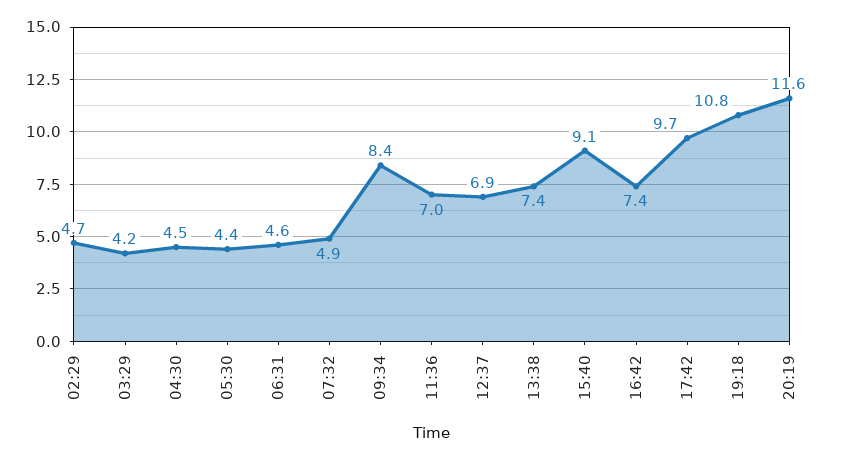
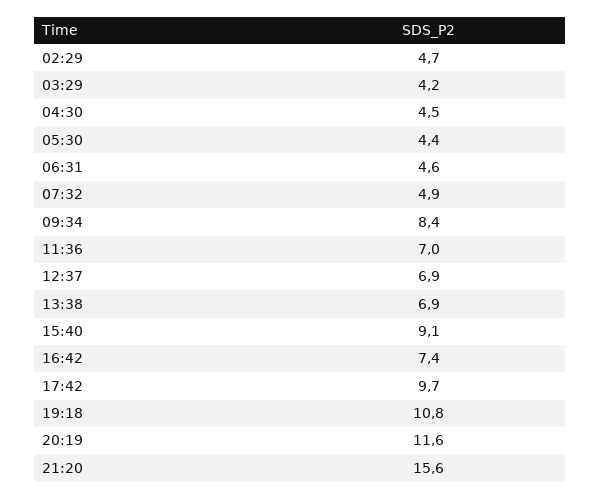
13:38: 7.4 -> 6.9
21:20: none -> 15.6

